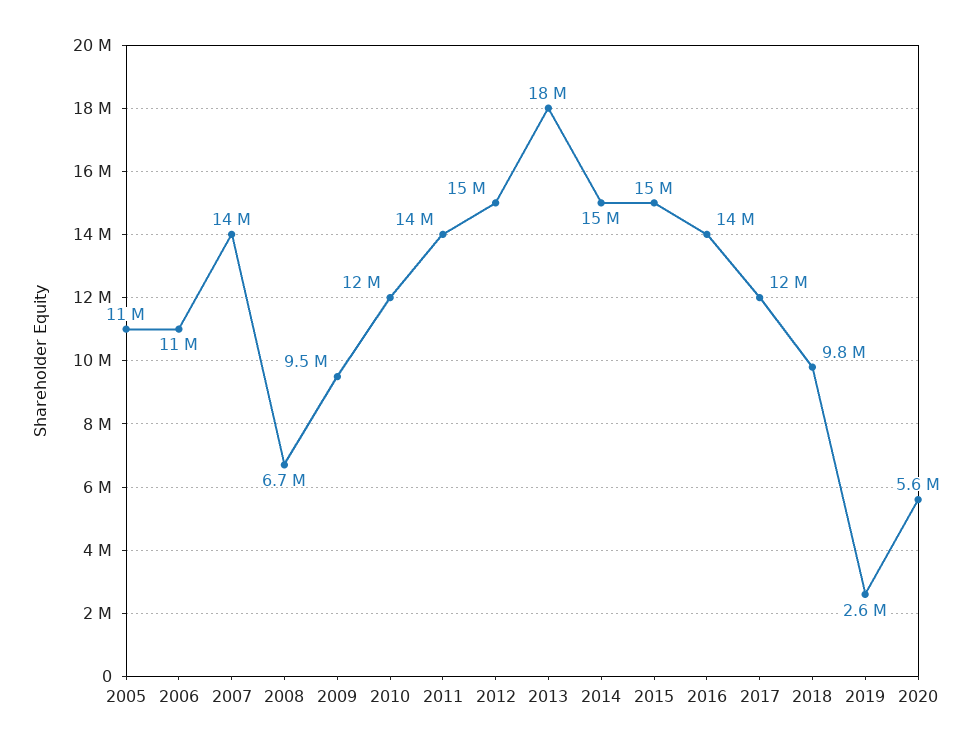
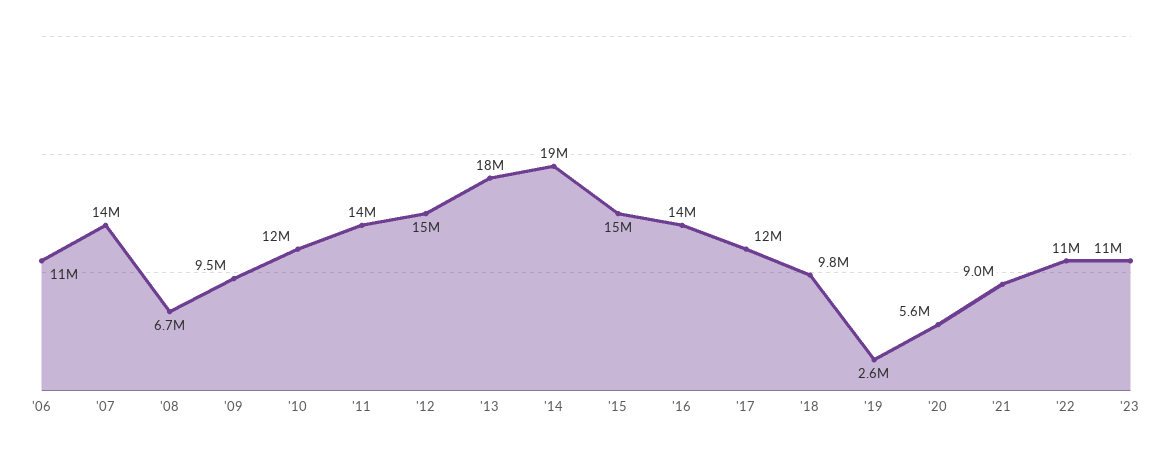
2005: 11000000 -> none
2014: 15000000 -> 19000000
'21: none -> 9000000
'22: none -> 11000000
'23: none -> 11000000

